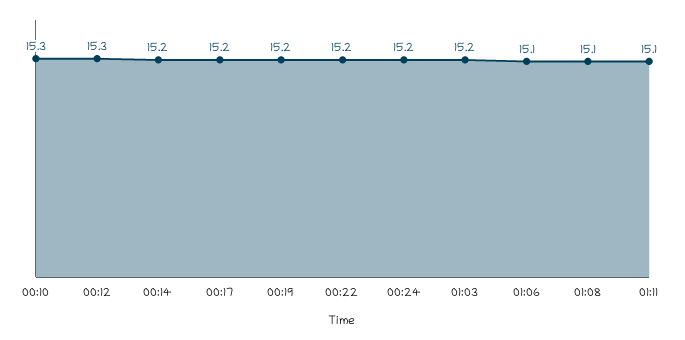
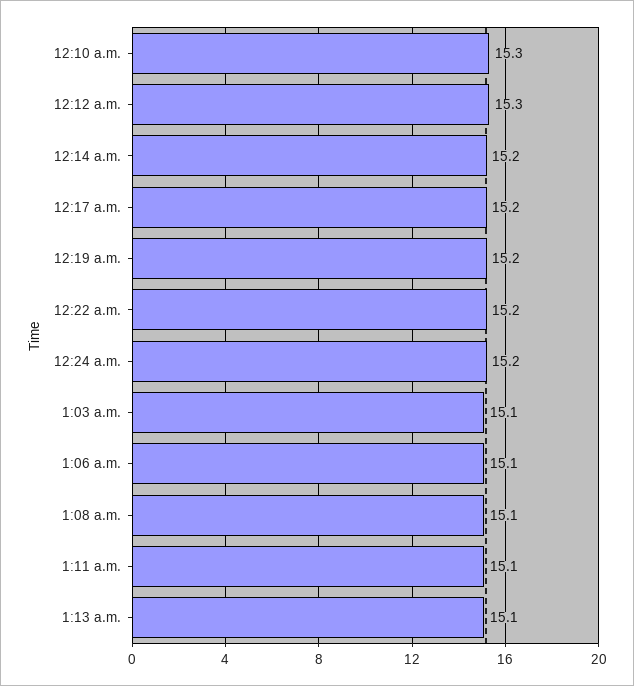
01:03: 15.2 -> 15.1
1:13 a.m.: none -> 15.1

